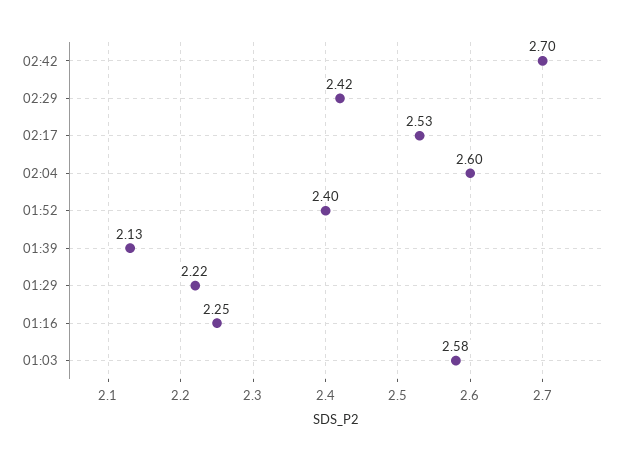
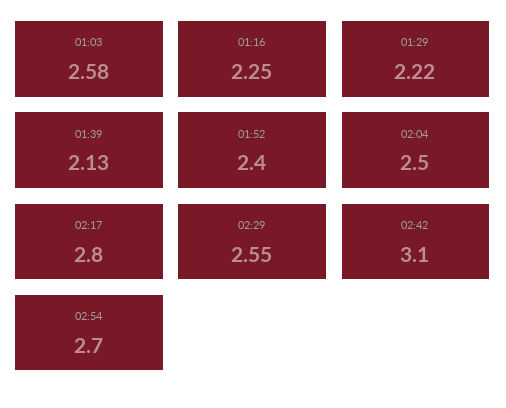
02:42: 2.7 -> 3.1
02:29: 2.42 -> 2.55
02:17: 2.53 -> 2.8
02:04: 2.6 -> 2.5
02:54: none -> 2.7

